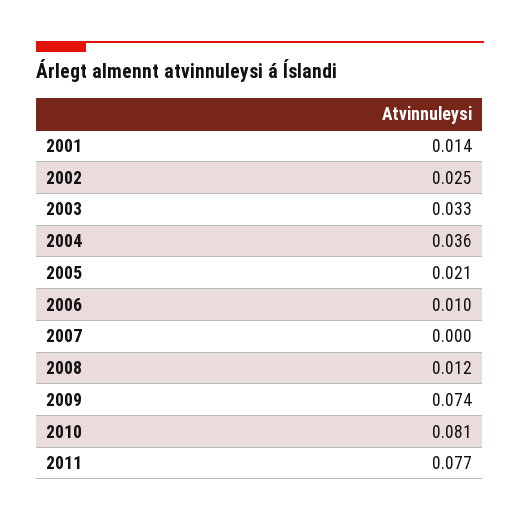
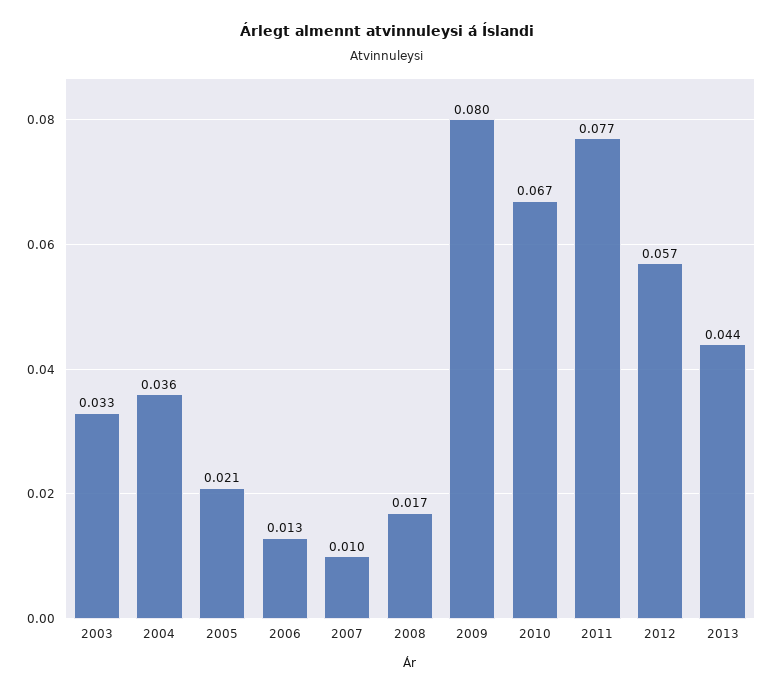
2001: 0.014 -> none
2002: 0.025 -> none
2006: 0.01 -> 0.013
2007: 0 -> 0.01
2008: 0.012 -> 0.017
2009: 0.074 -> 0.08
2010: 0.081 -> 0.067
2012: none -> 0.057
2013: none -> 0.044

